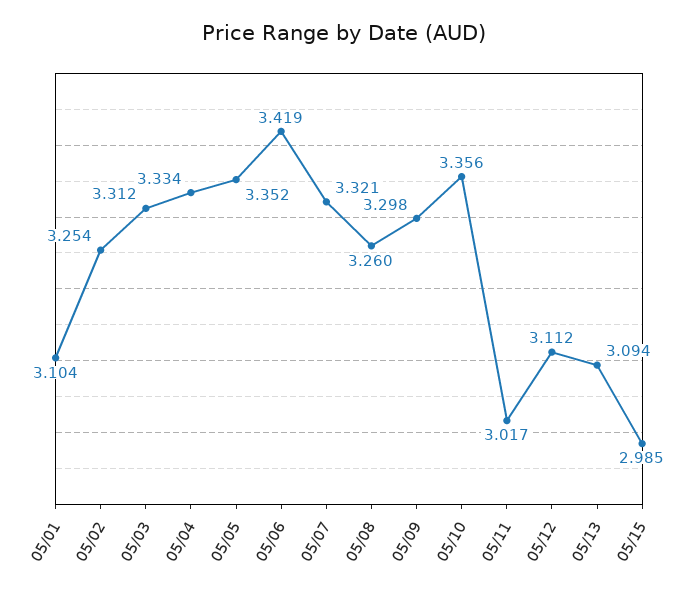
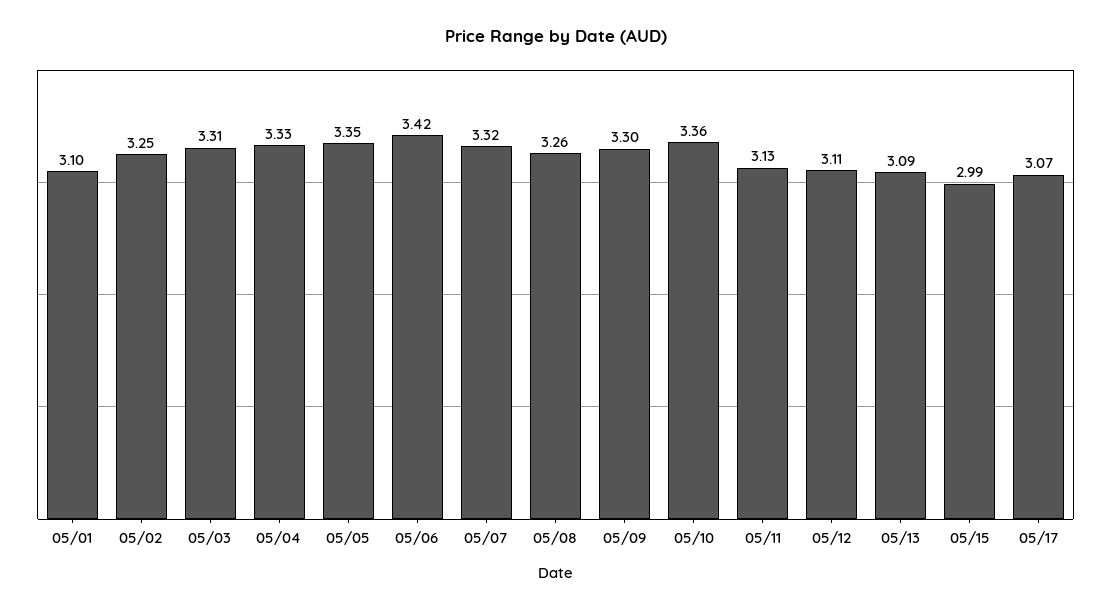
05/11: 3.017 -> 3.13
05/17: none -> 3.07

